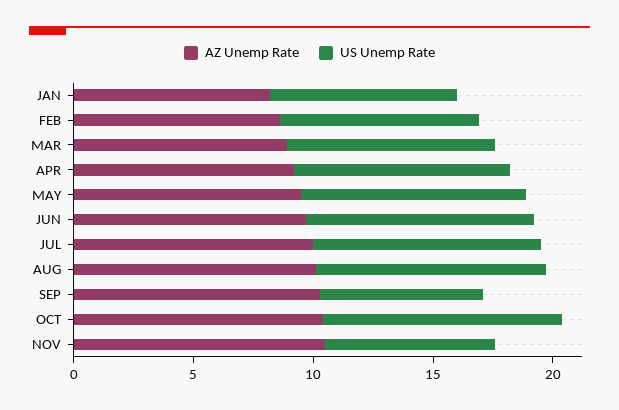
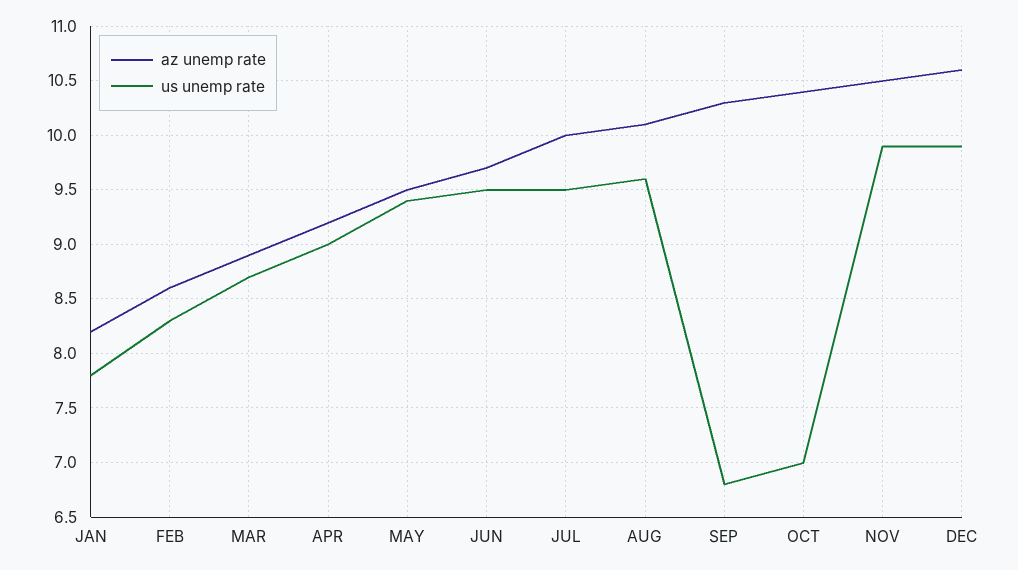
US Unemp Rate, OCT: 10 -> 7
US Unemp Rate, NOV: 7 -> 9.9
AZ Unemp Rate, DEC: none -> 10.6
US Unemp Rate, DEC: none -> 9.9

